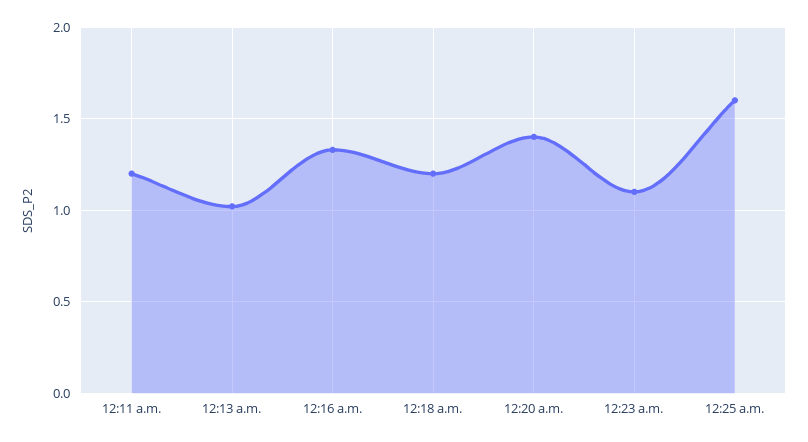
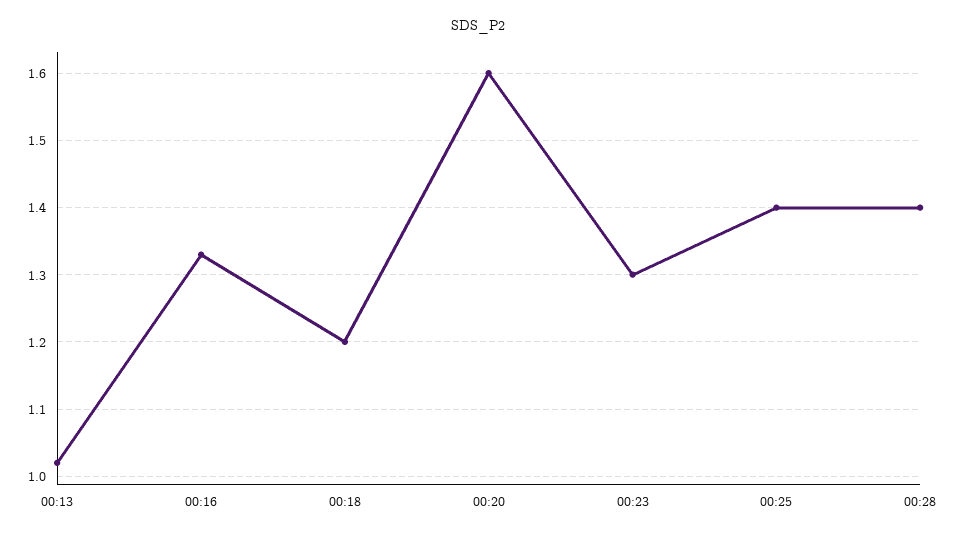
12:11 a.m.: 1.2 -> none
12:20 a.m.: 1.4 -> 1.6
12:23 a.m.: 1.1 -> 1.3
12:25 a.m.: 1.6 -> 1.4
00:28: none -> 1.4

